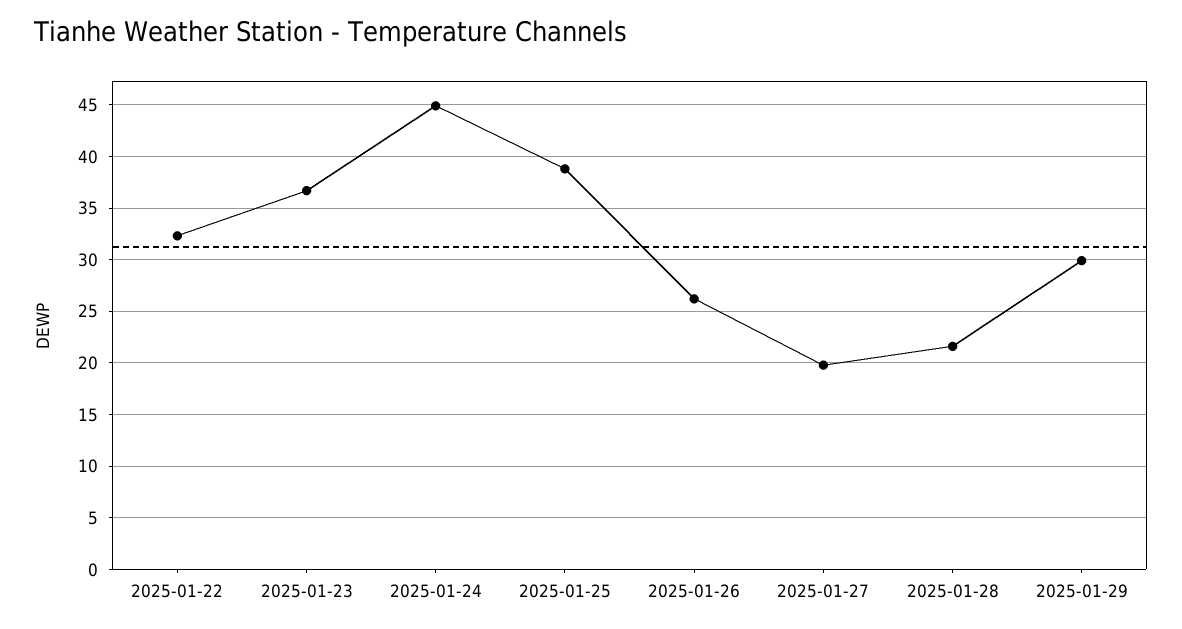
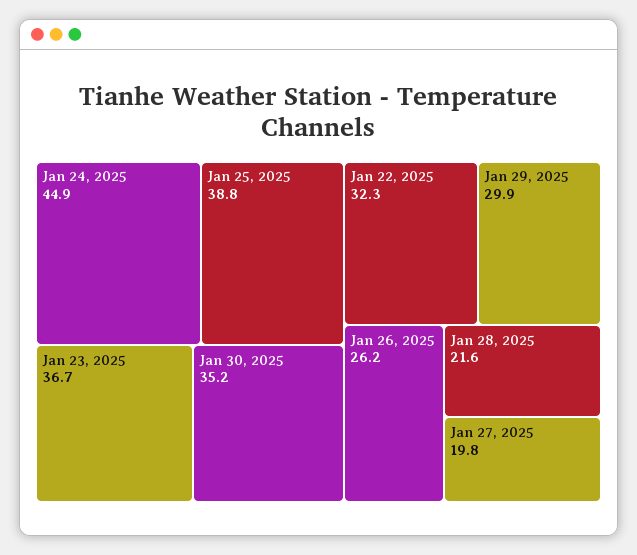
Jan 30, 2025: none -> 35.2

